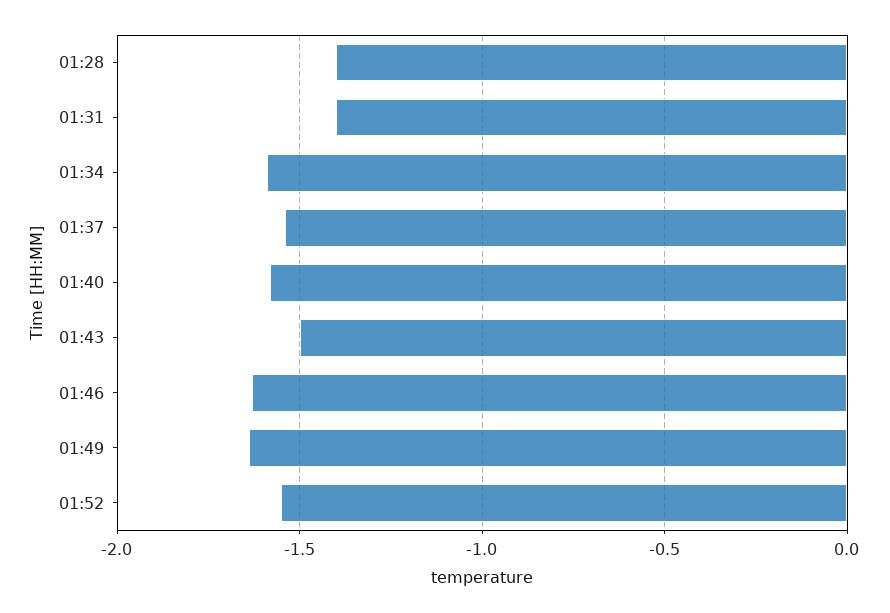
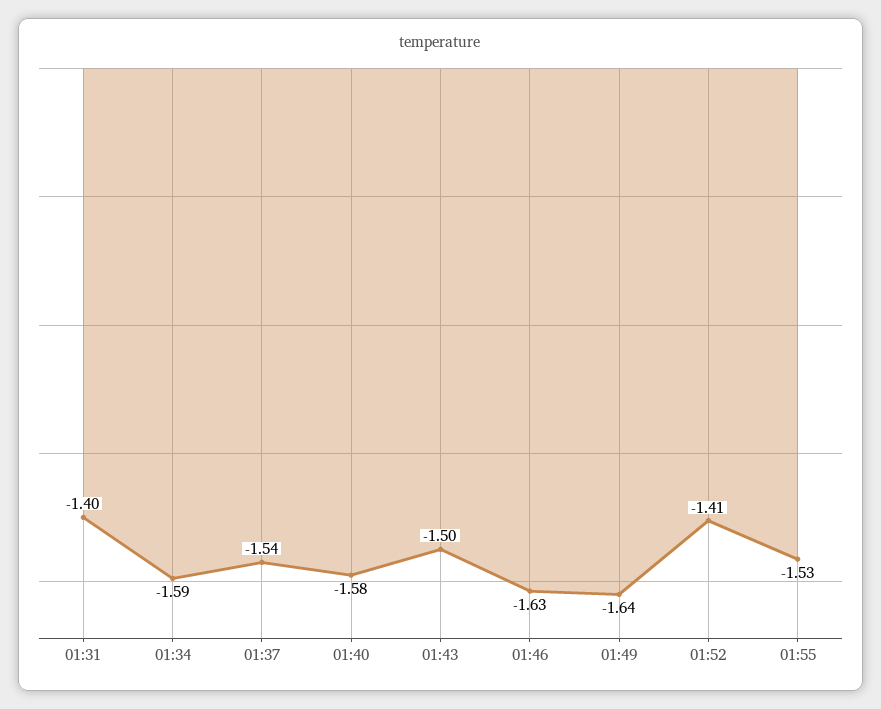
01:28: -1.4 -> none
01:52: -1.55 -> -1.41
01:55: none -> -1.53

